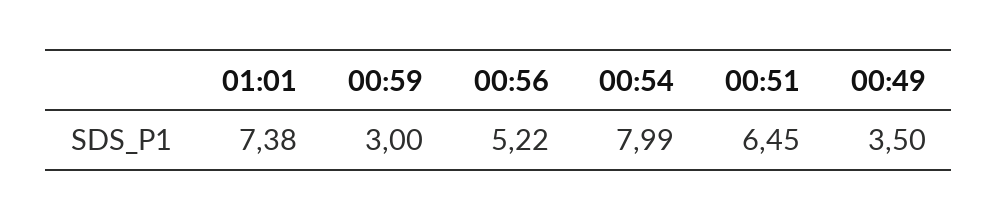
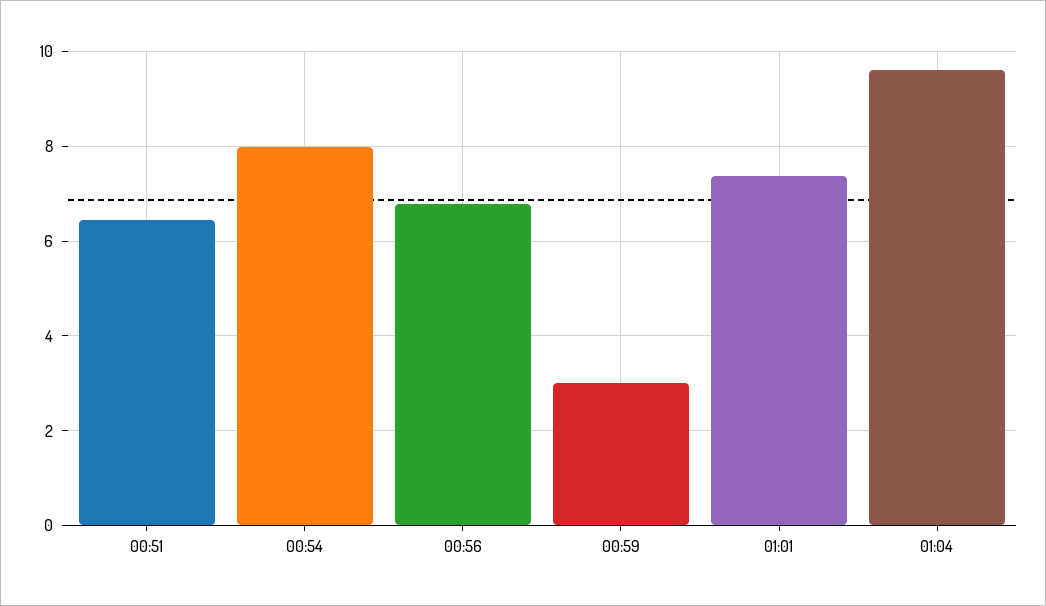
00:56: 5.22 -> 6.8
00:49: 3.5 -> none
01:04: none -> 9.6

